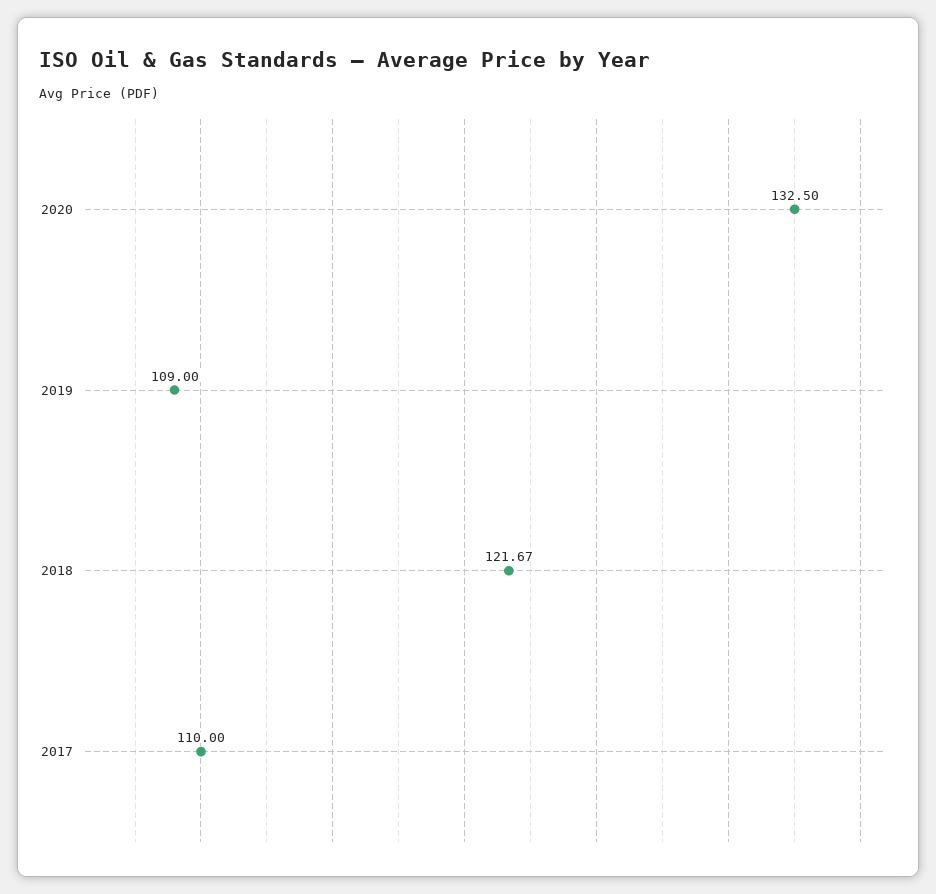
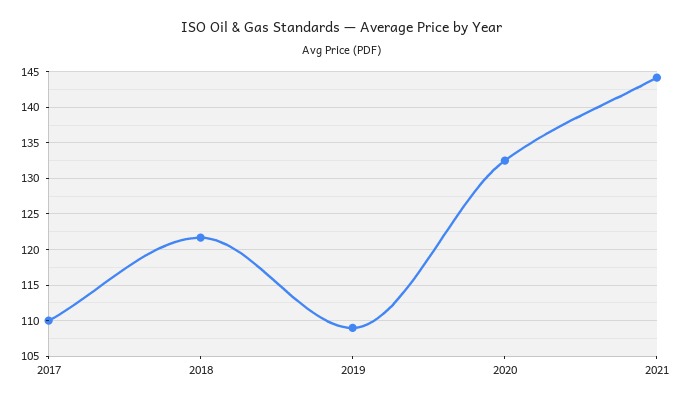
2021: none -> 144

